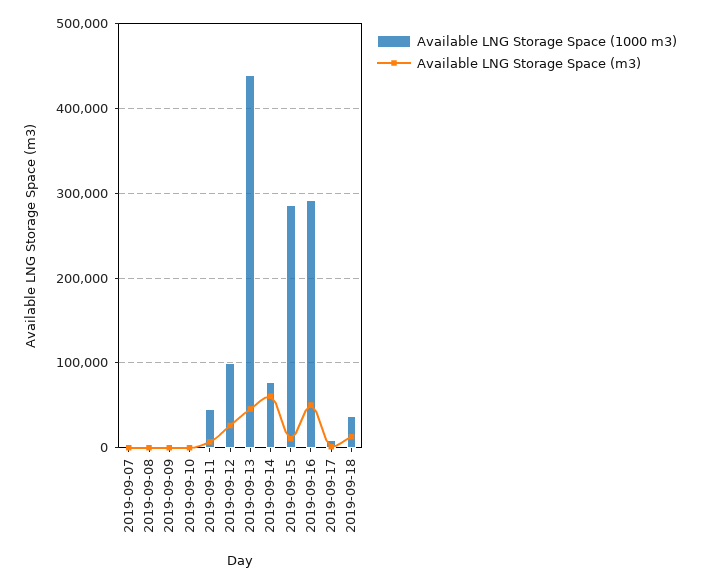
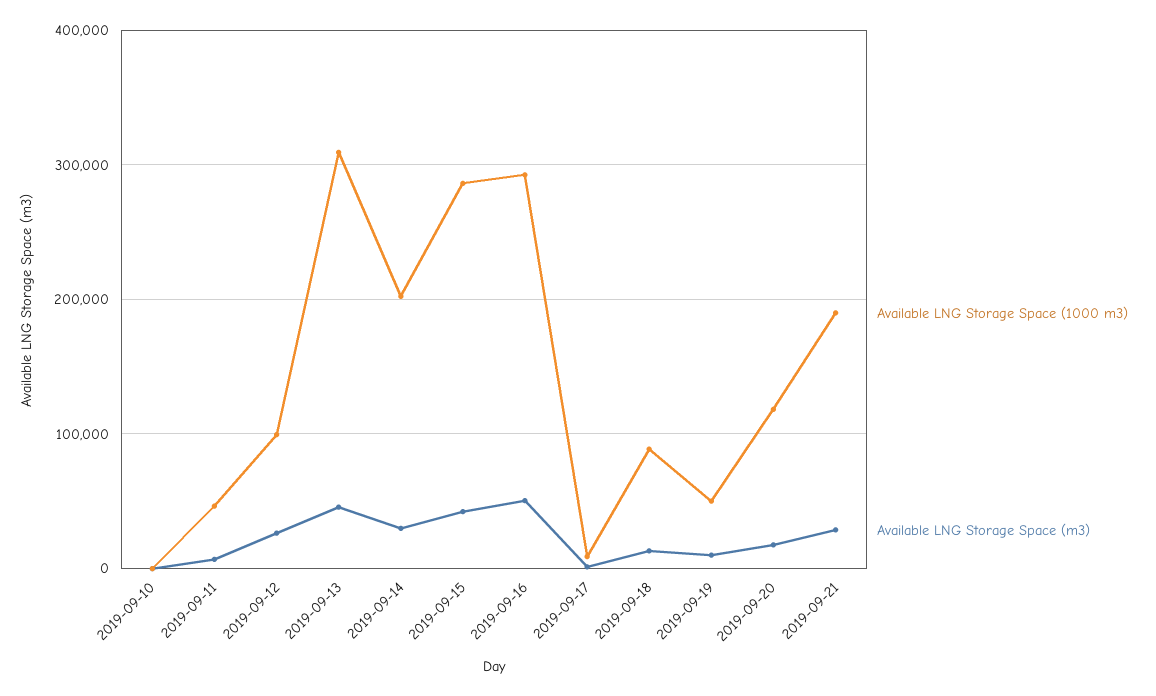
Available LNG Storage Space (1000 m3), 2019-09-07: 0 -> none
Available LNG Storage Space (m3), 2019-09-07: 0 -> none
Available LNG Storage Space (1000 m3), 2019-09-08: 0 -> none
Available LNG Storage Space (m3), 2019-09-08: 0 -> none
Available LNG Storage Space (1000 m3), 2019-09-09: 0 -> none
Available LNG Storage Space (m3), 2019-09-09: 0 -> none
Available LNG Storage Space (1000 m3), 2019-09-13: 440000 -> 310000
Available LNG Storage Space (1000 m3), 2019-09-14: 80000 -> 200000
Available LNG Storage Space (m3), 2019-09-14: 60000 -> 30000
Available LNG Storage Space (m3), 2019-09-15: 10000 -> 40000
Available LNG Storage Space (1000 m3), 2019-09-18: 40000 -> 90000
Available LNG Storage Space (1000 m3), 2019-09-19: none -> 50000
Available LNG Storage Space (m3), 2019-09-19: none -> 10000
Available LNG Storage Space (1000 m3), 2019-09-20: none -> 120000
Available LNG Storage Space (m3), 2019-09-20: none -> 20000
Available LNG Storage Space (1000 m3), 2019-09-21: none -> 190000
Available LNG Storage Space (m3), 2019-09-21: none -> 30000

